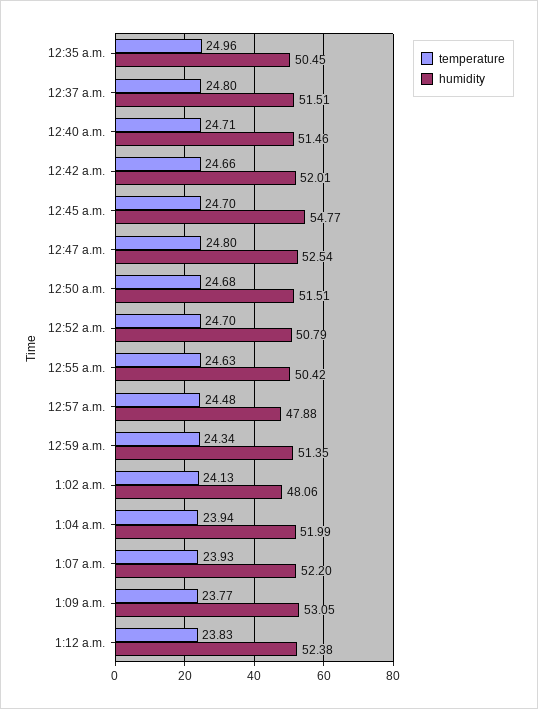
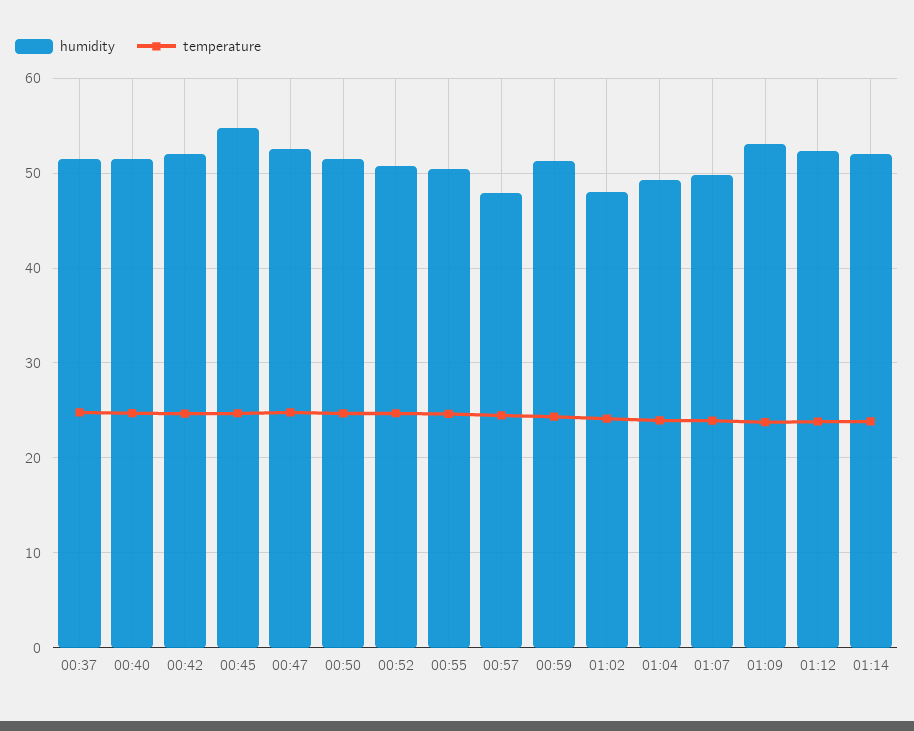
temperature, 12:35 a.m.: 24.96 -> none
humidity, 12:35 a.m.: 50.45 -> none
humidity, 1:04 a.m.: 51.99 -> 49
humidity, 1:07 a.m.: 52.2 -> 50
humidity, 01:14: none -> 52
temperature, 01:14: none -> 24

